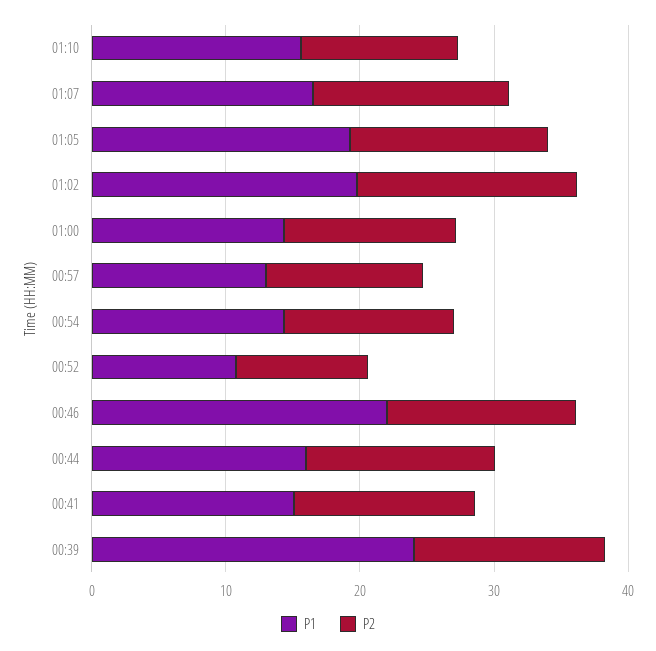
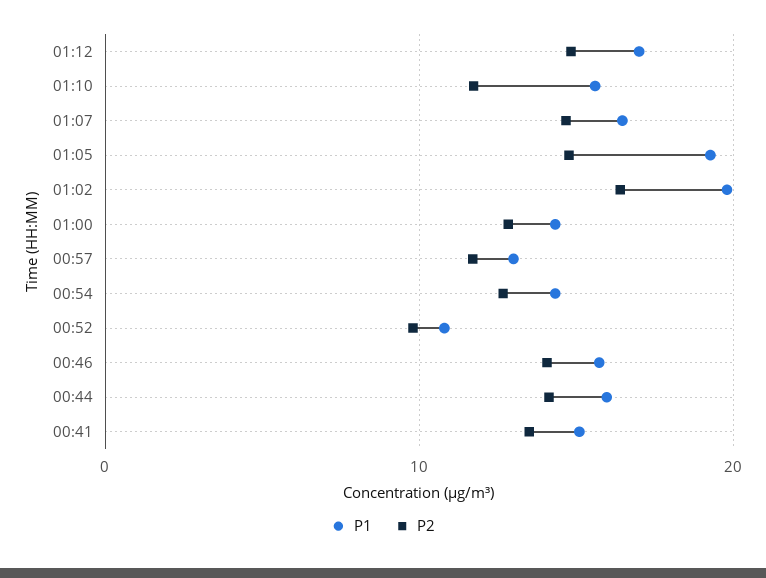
P1, 00:46: 22 -> 16
P1, 00:39: 24 -> none
P2, 00:39: 14 -> none
P1, 01:12: none -> 17
P2, 01:12: none -> 15

